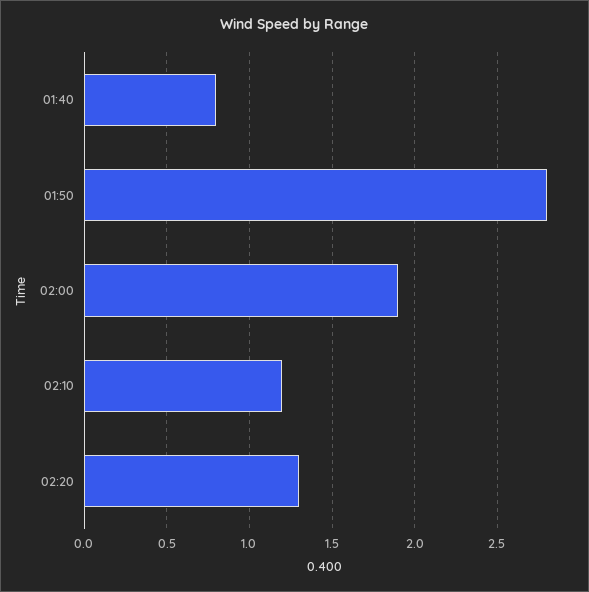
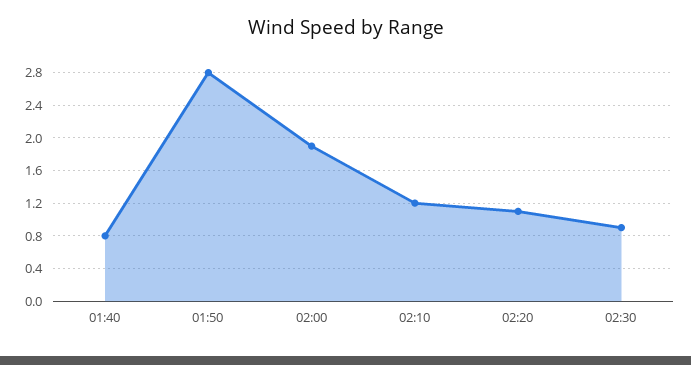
02:20: 1.3 -> 1.1
02:30: none -> 0.9

